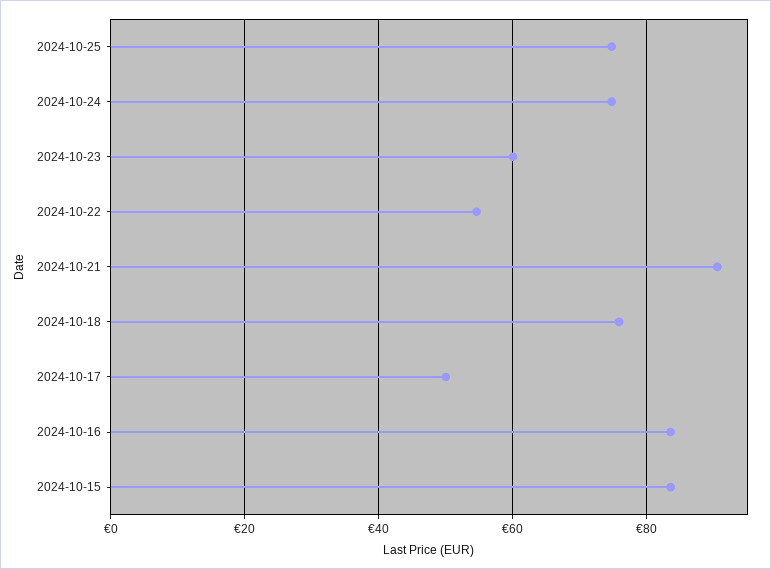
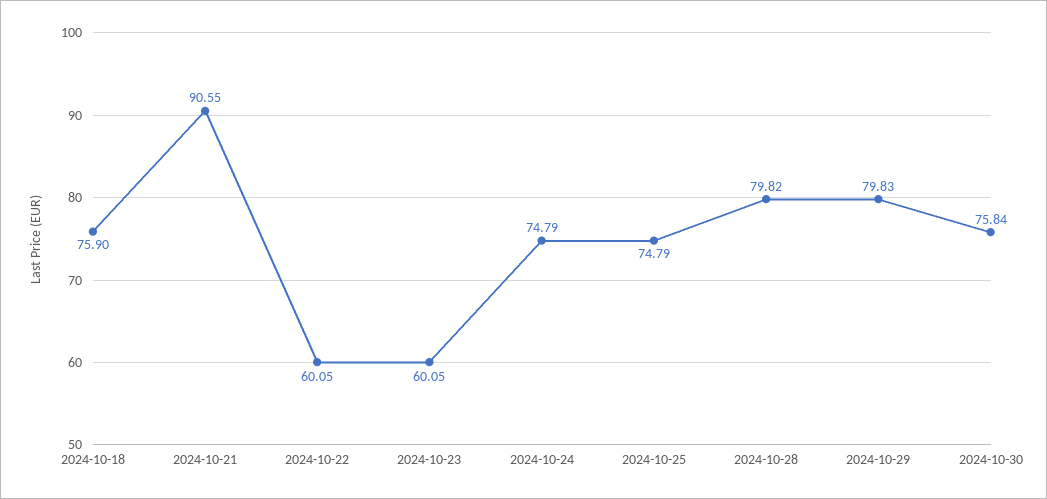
2024-10-22: 54 -> 60.05
2024-10-17: 50 -> none
2024-10-16: 84 -> none
2024-10-15: 84 -> none
2024-10-28: none -> 79.82
2024-10-29: none -> 79.83
2024-10-30: none -> 75.84

